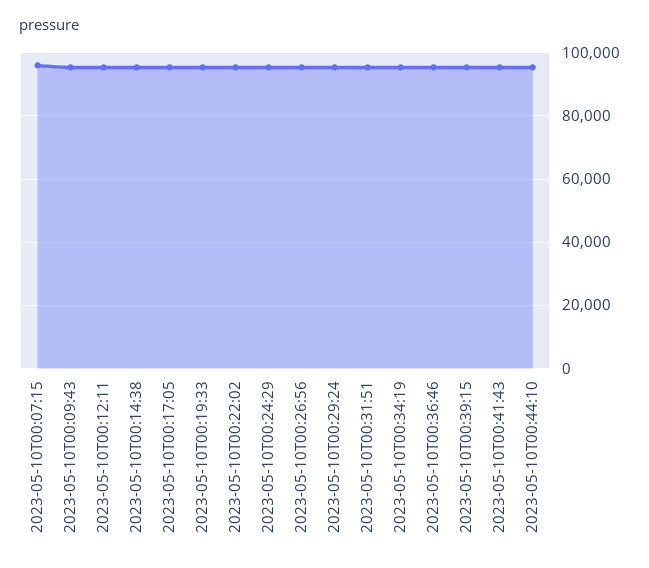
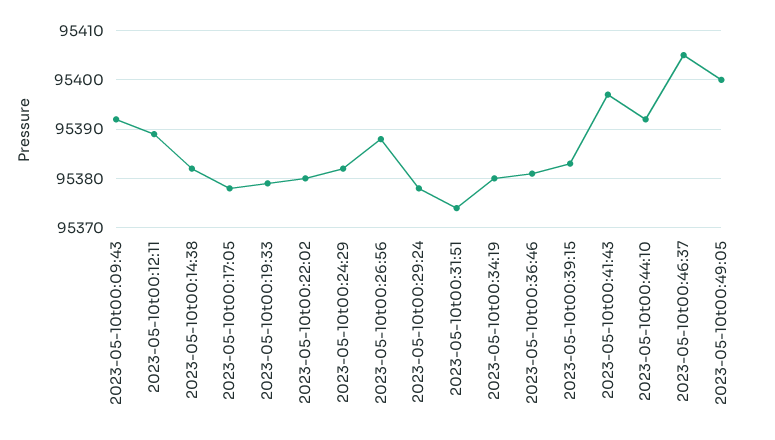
2023-05-10T00:07:15: 96000 -> none
2023-05-10t00:46:37: none -> 95405
2023-05-10t00:49:05: none -> 95400

